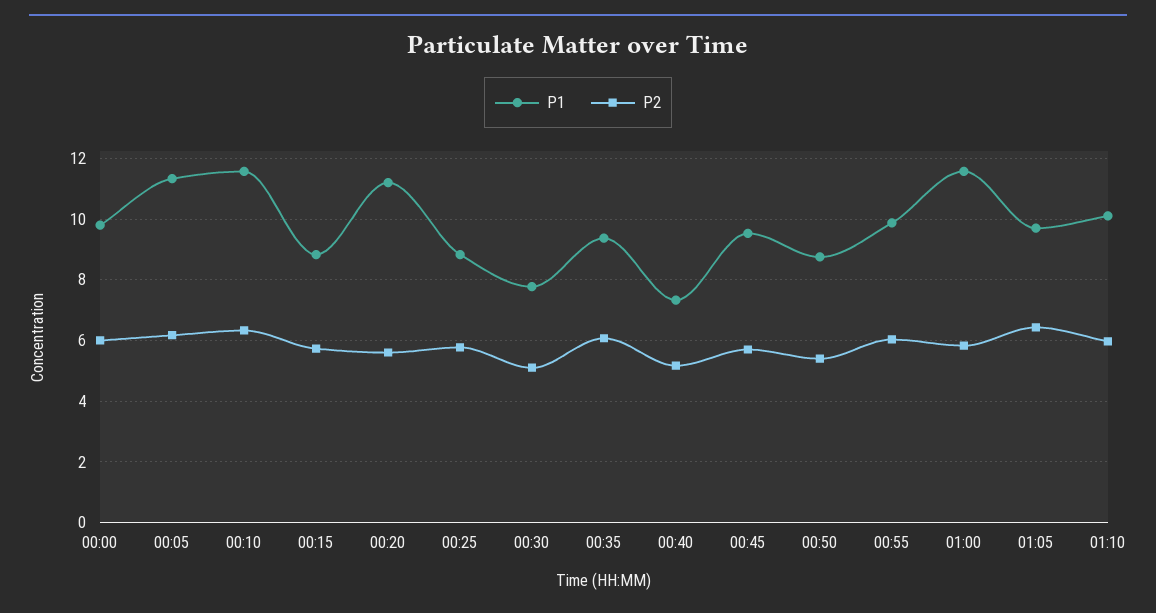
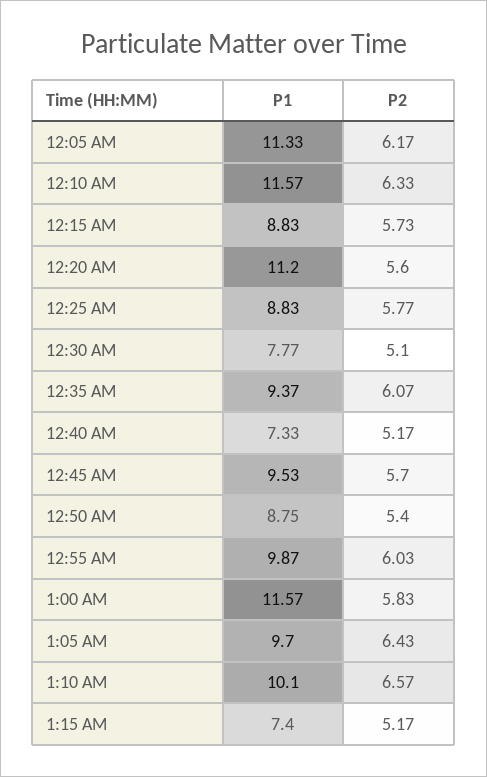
P1, 00:00: 9.8 -> none
P2, 00:00: 6 -> none
P2, 01:10: 6 -> 6.57
P1, 1:15 AM: none -> 7.4
P2, 1:15 AM: none -> 5.17

